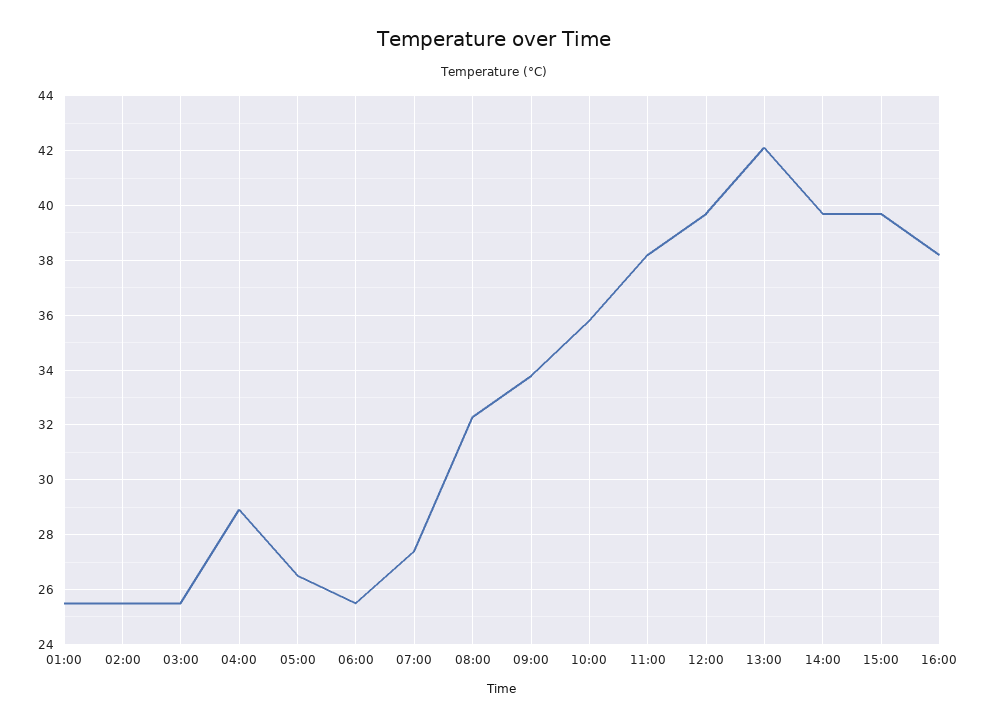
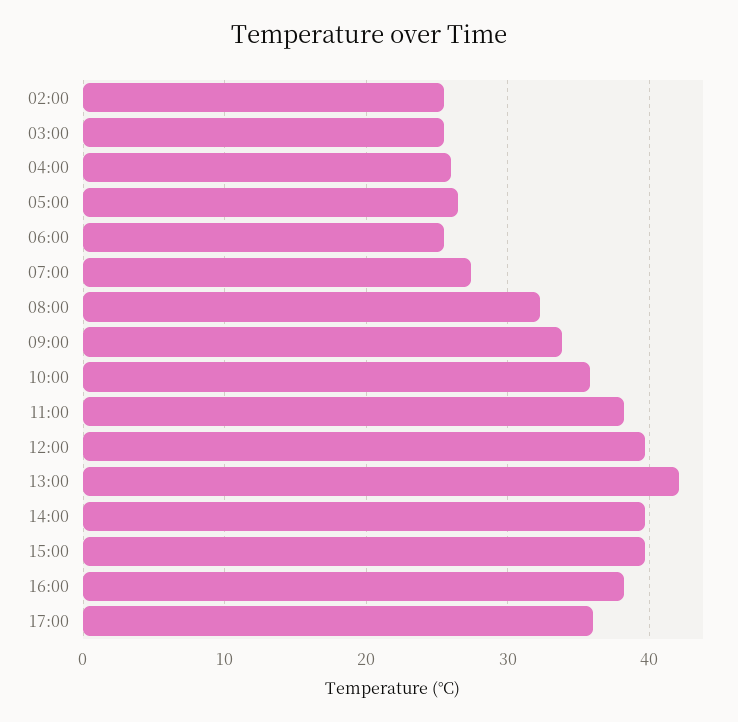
01:00: 25.5 -> none
04:00: 29 -> 26
17:00: none -> 36

